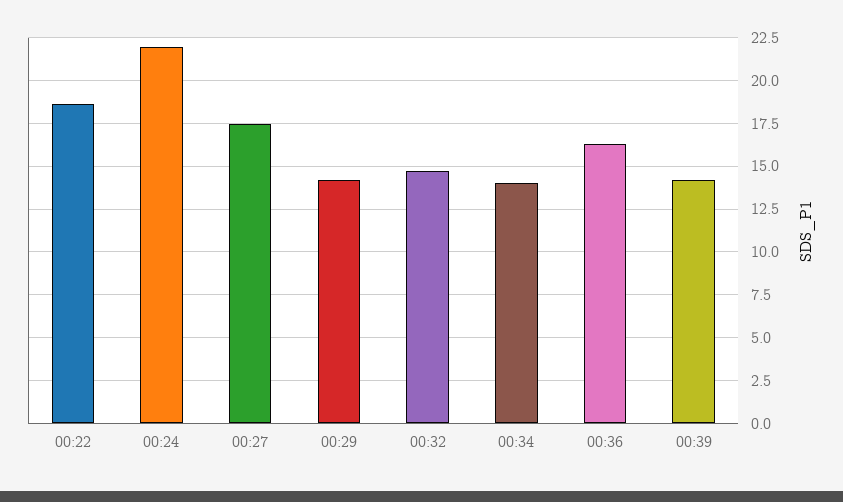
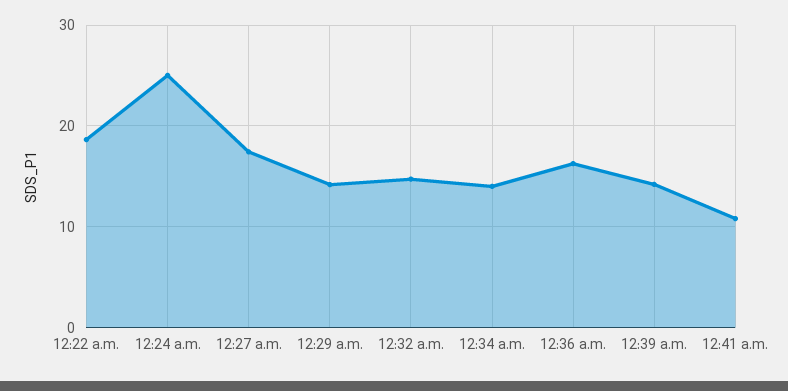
00:24: 22 -> 25
12:41 a.m.: none -> 11

